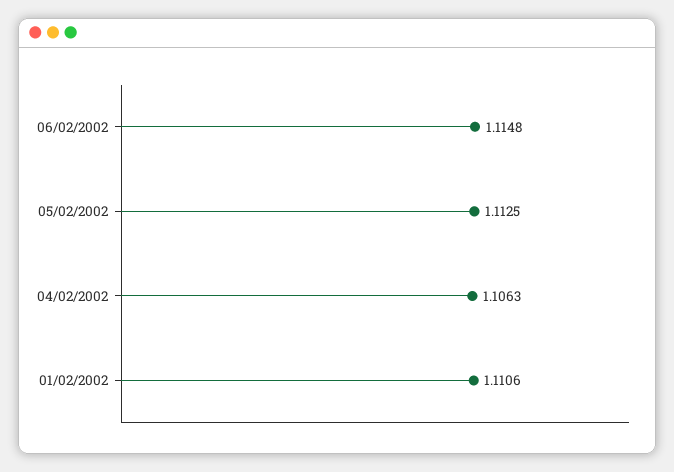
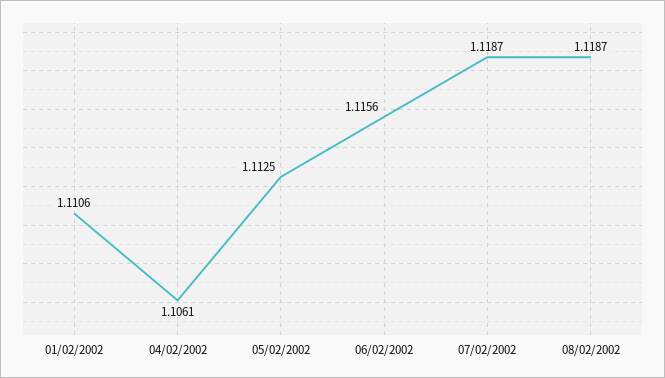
06/02/2002: 1.1148 -> 1.1156
04/02/2002: 1.1063 -> 1.1061
07/02/2002: none -> 1.1187
08/02/2002: none -> 1.1187

